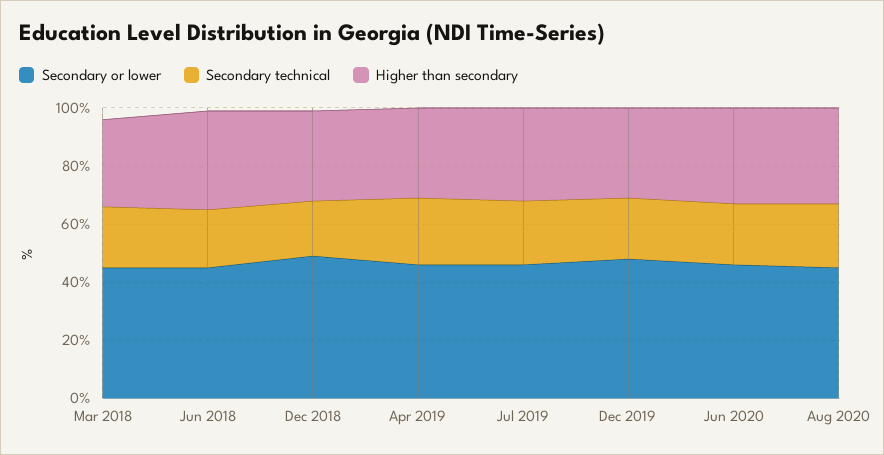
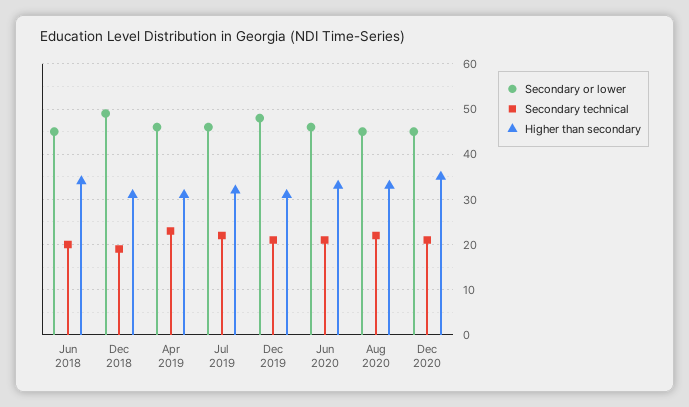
Secondary or lower, Mar 2018: 45 -> none
Secondary technical, Mar 2018: 20 -> none
Higher than secondary, Mar 2018: 30 -> none
Secondary or lower, Dec 2020: none -> 45
Secondary technical, Dec 2020: none -> 20
Higher than secondary, Dec 2020: none -> 35

